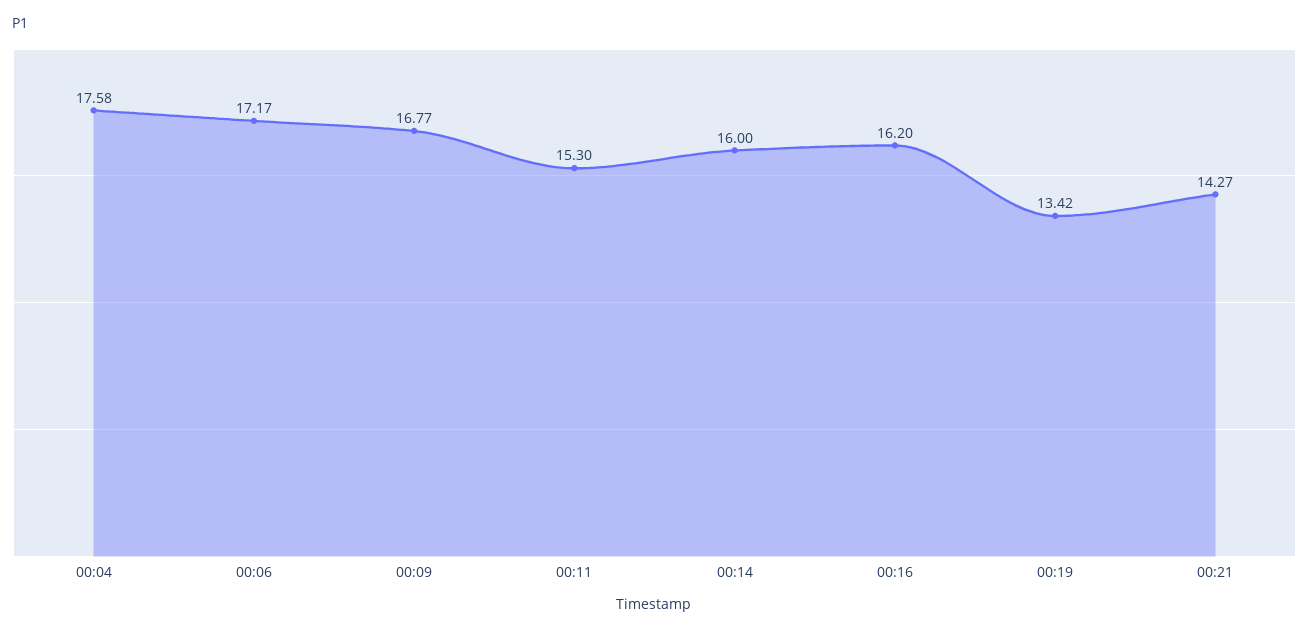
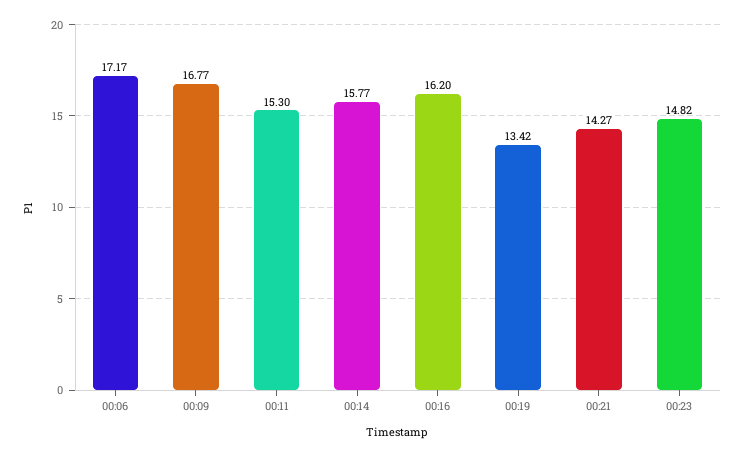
00:04: 17.58 -> none
00:14: 16 -> 15.77
00:23: none -> 14.82

